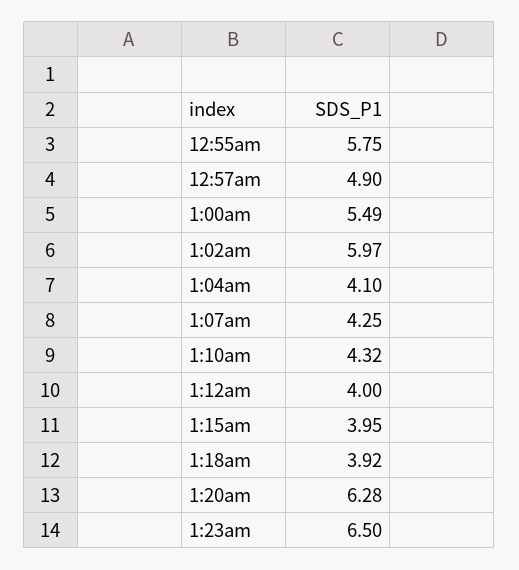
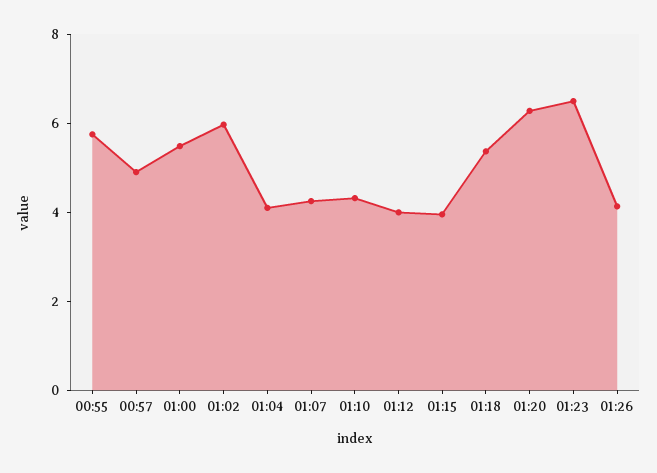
1:18am: 3.92 -> 5.5
01:26: none -> 4

